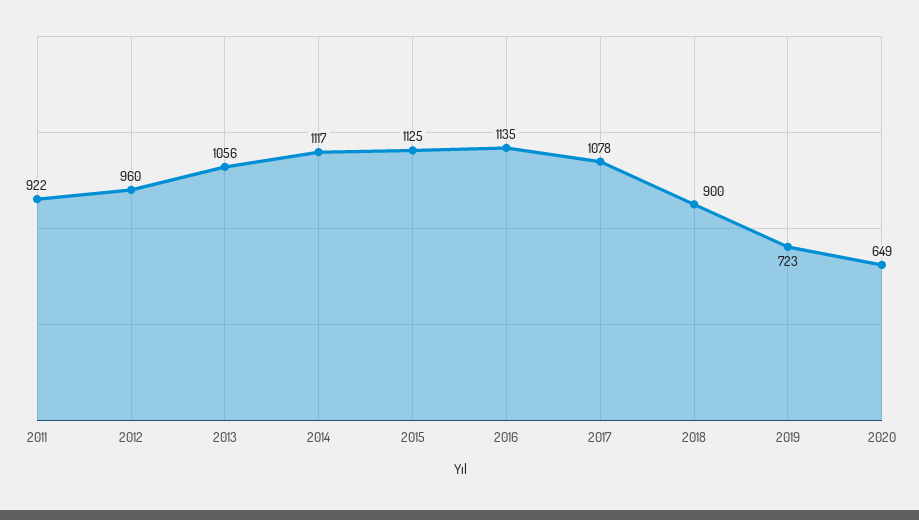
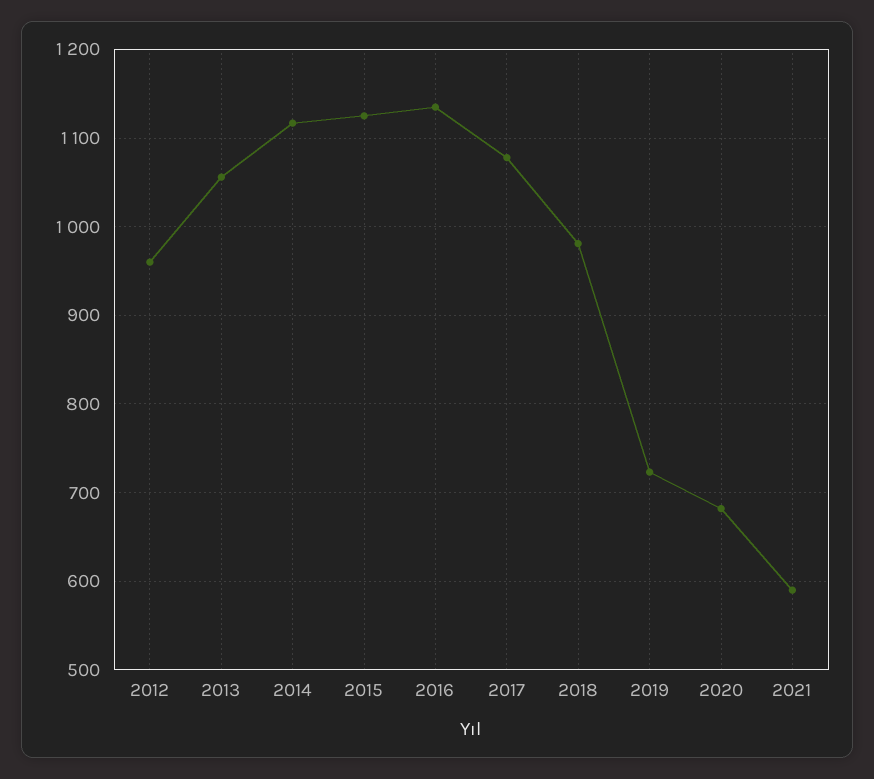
2011: 922 -> none
2018: 900 -> 980
2020: 649 -> 680
2021: none -> 590

